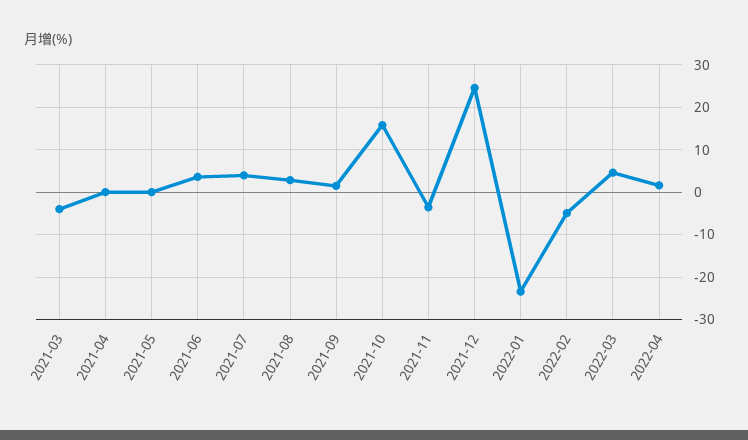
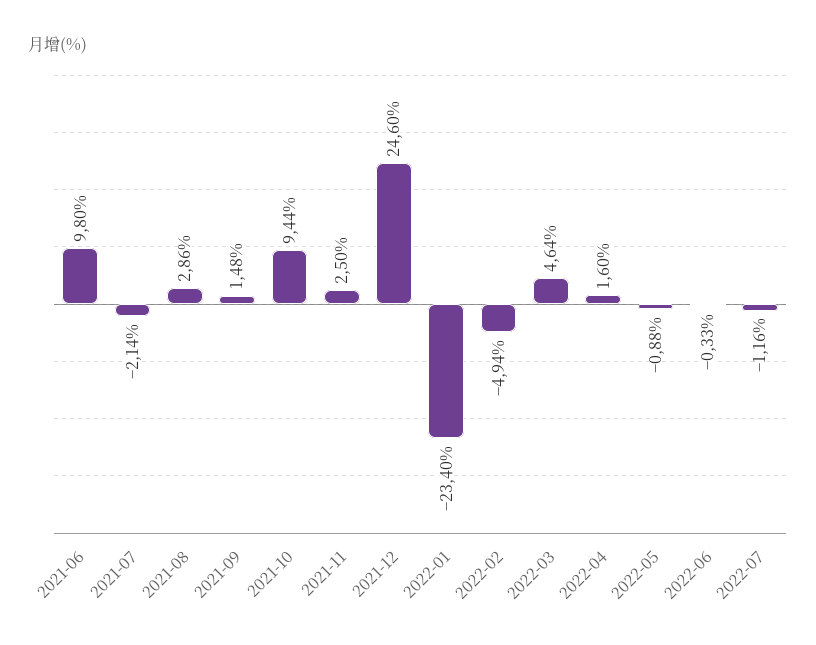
2021-03: -4 -> none
2021-04: 0 -> none
2021-05: 0 -> none
2021-06: 4 -> 9.8
2021-07: 4 -> -2.14
2021-10: 16 -> 9.44
2021-11: -4 -> 2.5
2022-05: none -> -0.88
2022-06: none -> -0.33
2022-07: none -> -1.16

